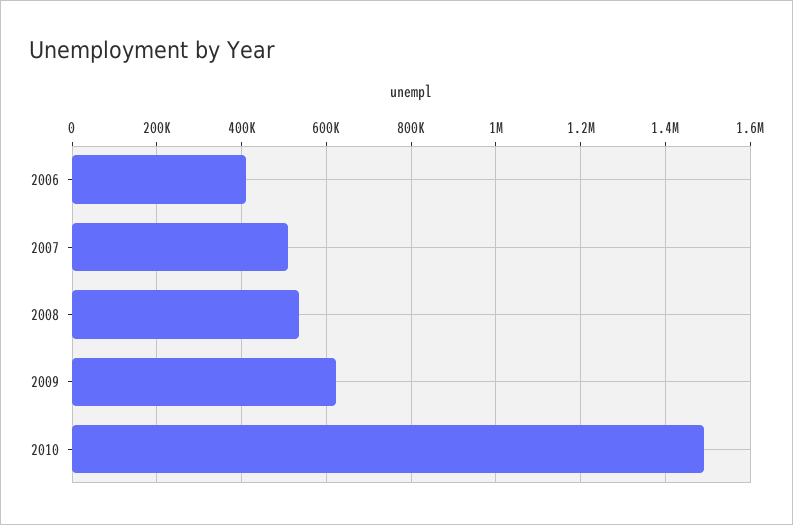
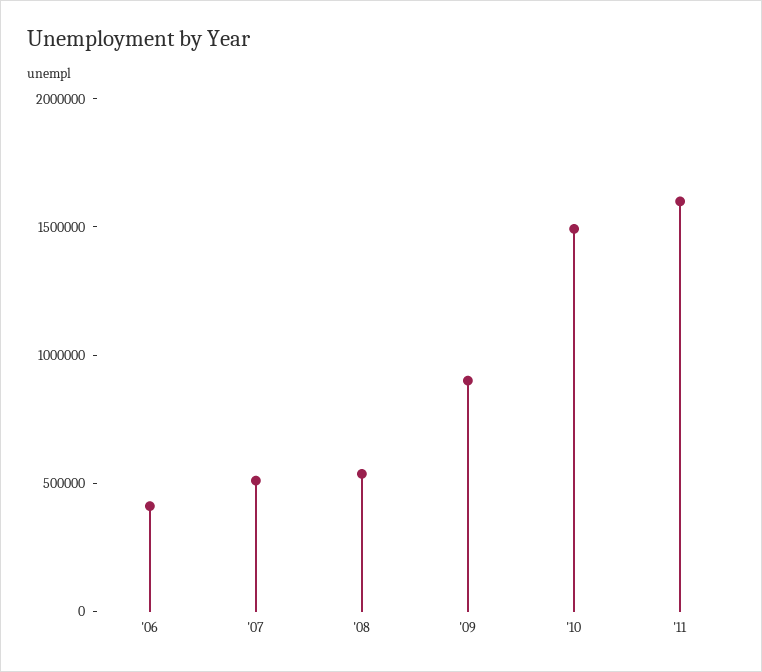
2009: 620000 -> 900000
'11: none -> 1600000

